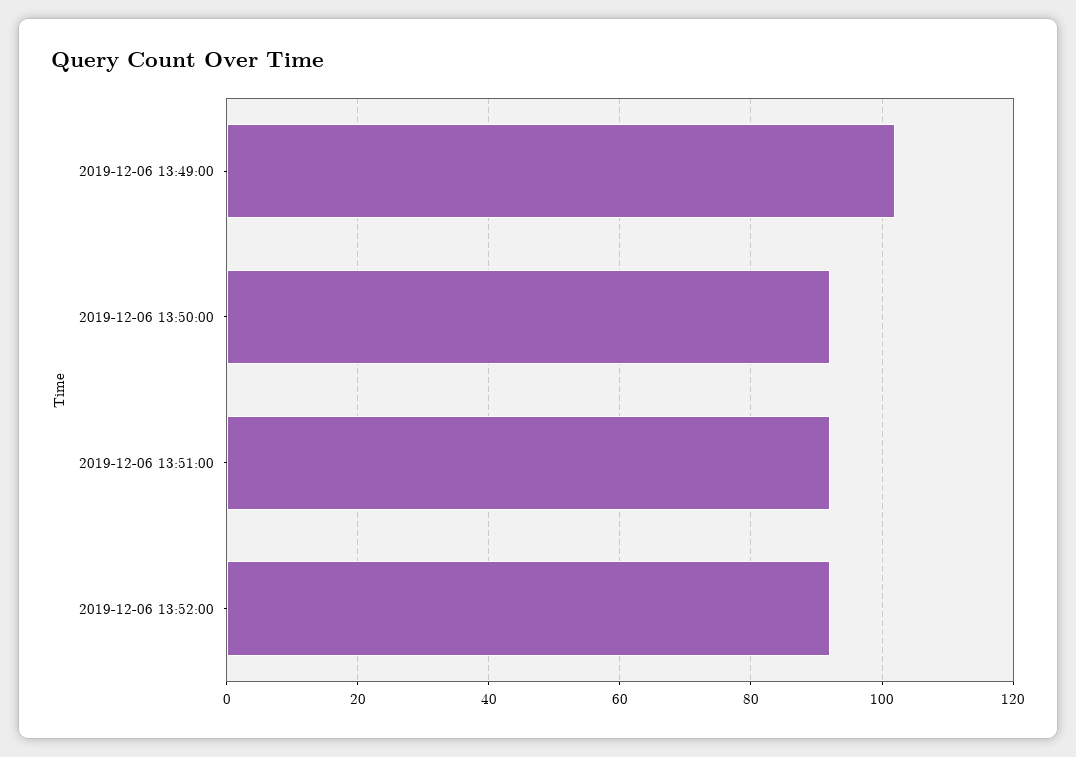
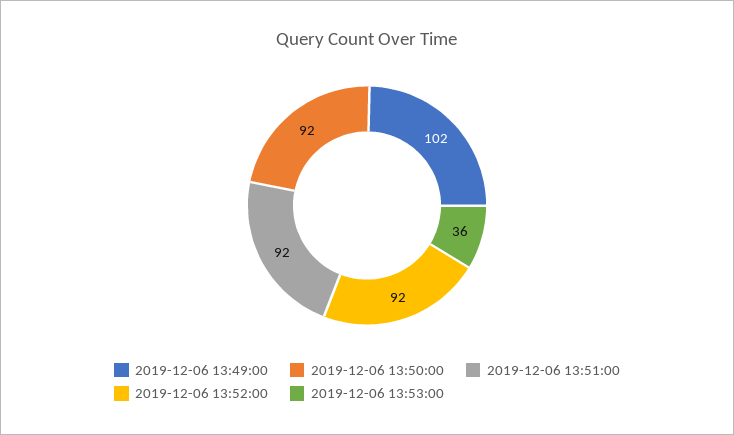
2019-12-06 13:53:00: none -> 36

